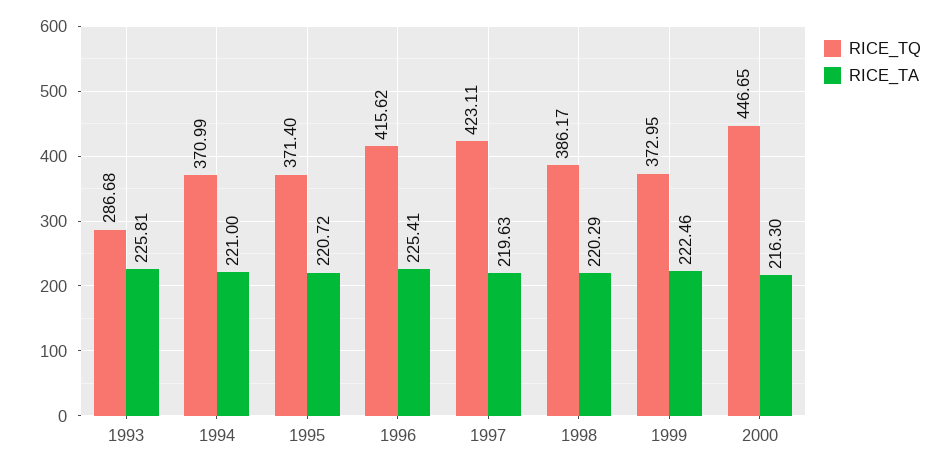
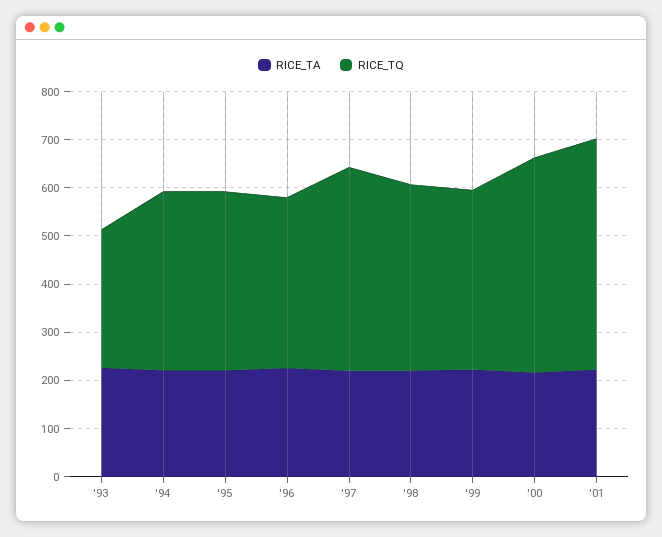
RICE_TQ, 1996: 415.62 -> 360
RICE_TA, '01: none -> 220
RICE_TQ, '01: none -> 480

